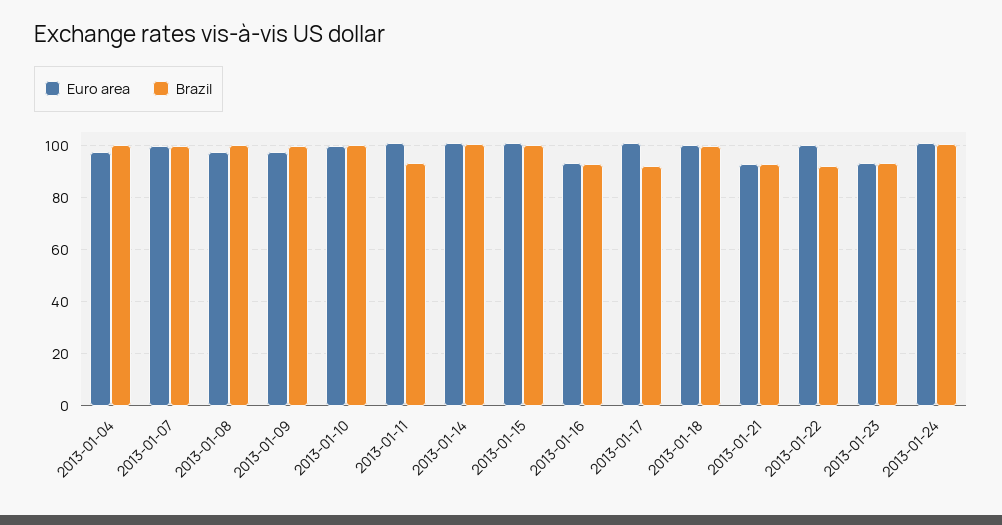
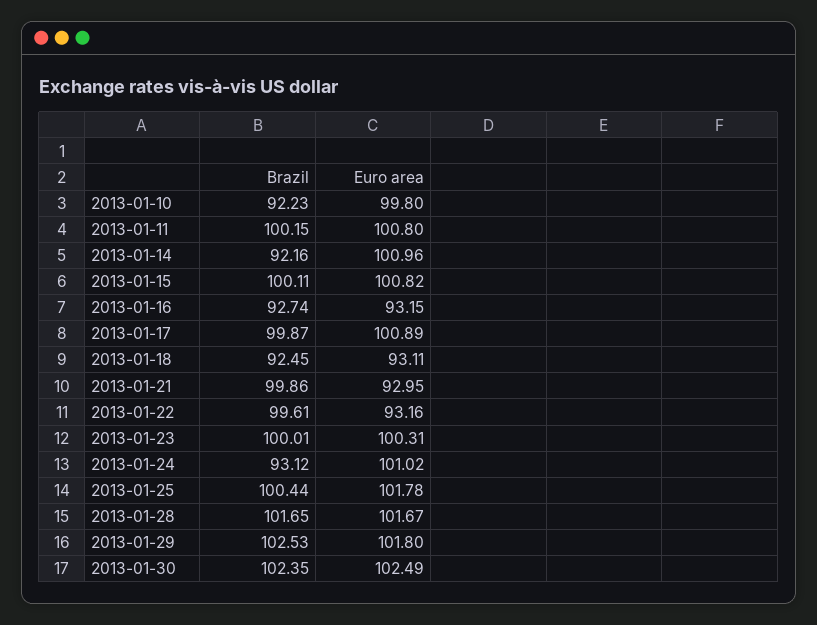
Euro area, 2013-01-04: 97.5 -> none
Brazil, 2013-01-04: 100 -> none
Euro area, 2013-01-07: 100 -> none
Brazil, 2013-01-07: 100 -> none
Euro area, 2013-01-08: 97.5 -> none
Brazil, 2013-01-08: 100 -> none
Euro area, 2013-01-09: 97.5 -> none
Brazil, 2013-01-09: 100 -> none
Brazil, 2013-01-10: 100 -> 92.23
Brazil, 2013-01-11: 92.5 -> 100.15
Brazil, 2013-01-14: 100 -> 92.16
Brazil, 2013-01-17: 92.5 -> 99.87
Euro area, 2013-01-18: 100 -> 93.11
Brazil, 2013-01-18: 100 -> 92.45
Brazil, 2013-01-21: 92.5 -> 99.86
Euro area, 2013-01-22: 100 -> 93.16
Brazil, 2013-01-22: 92.5 -> 99.61
Euro area, 2013-01-23: 92.5 -> 100.31
Brazil, 2013-01-23: 92.5 -> 100.01
Brazil, 2013-01-24: 100 -> 93.12
Brazil, 2013-01-25: none -> 100.44
Euro area, 2013-01-25: none -> 101.78
Brazil, 2013-01-28: none -> 101.65
Euro area, 2013-01-28: none -> 101.67
Brazil, 2013-01-29: none -> 102.53
Euro area, 2013-01-29: none -> 101.8
Brazil, 2013-01-30: none -> 102.35
Euro area, 2013-01-30: none -> 102.49

